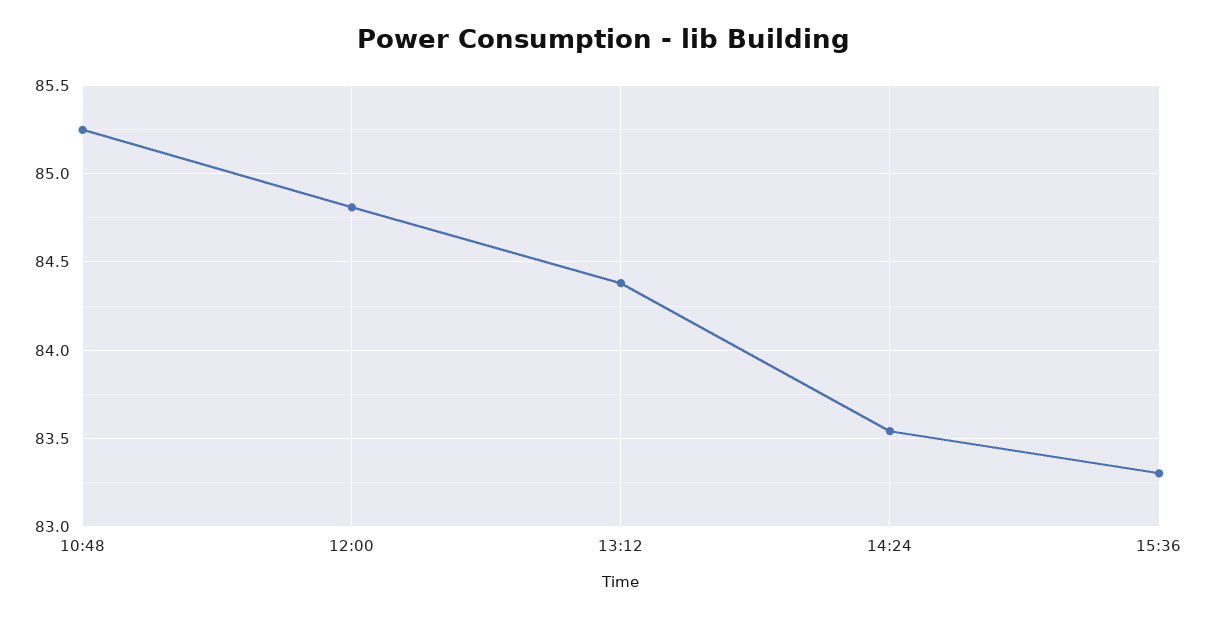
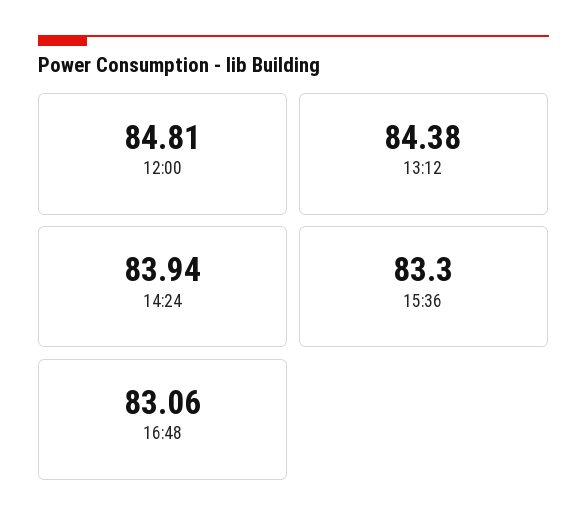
10:48: 85.25 -> none
14:24: 83.55 -> 83.94
16:48: none -> 83.06

